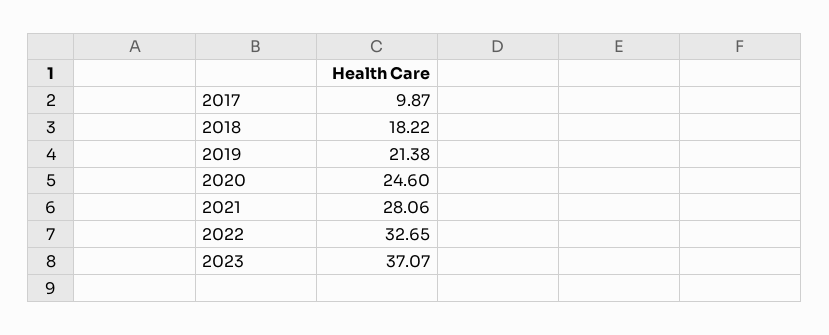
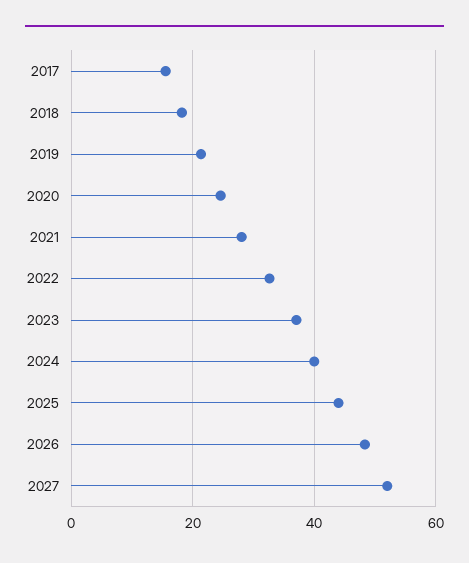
2017: 9.87 -> 16
2024: none -> 40
2025: none -> 44
2026: none -> 48
2027: none -> 52

